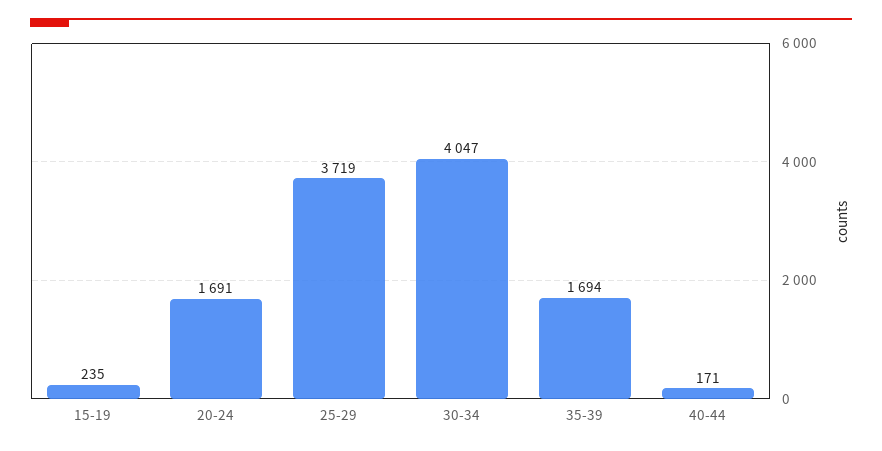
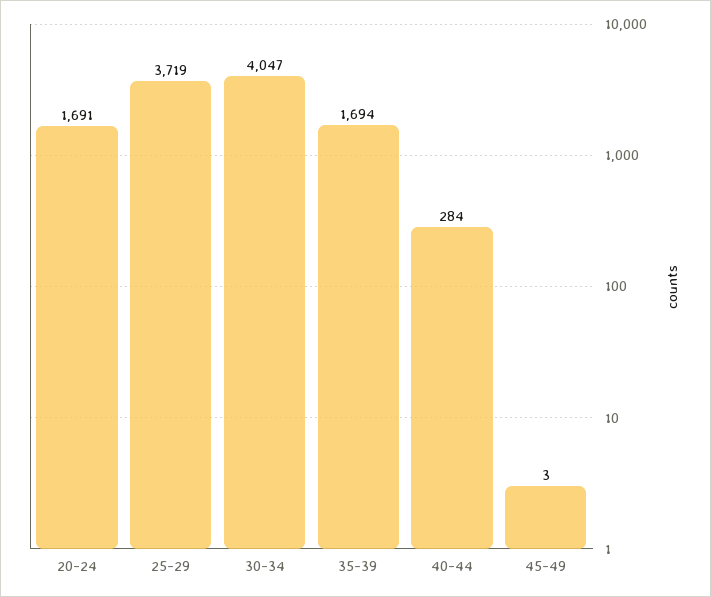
15-19: 235 -> none
40-44: 171 -> 284
45-49: none -> 3

